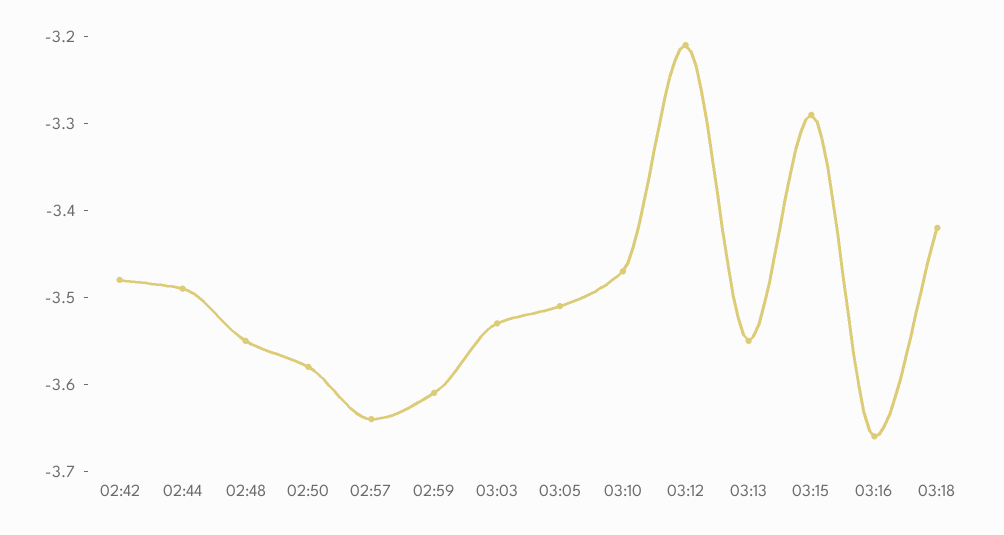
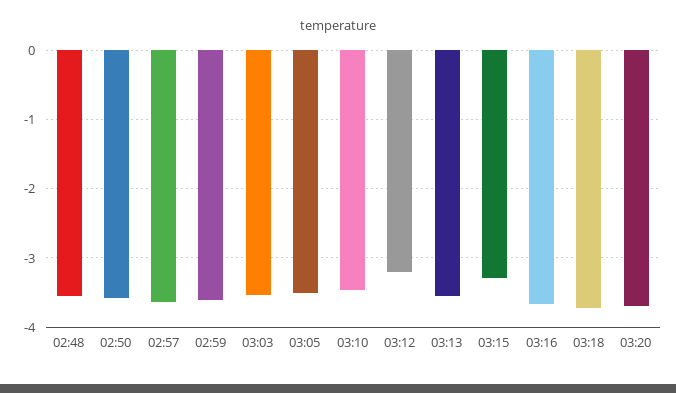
02:42: -3.48 -> none
02:44: -3.49 -> none
03:18: -3.42 -> -3.7
03:20: none -> -3.7

